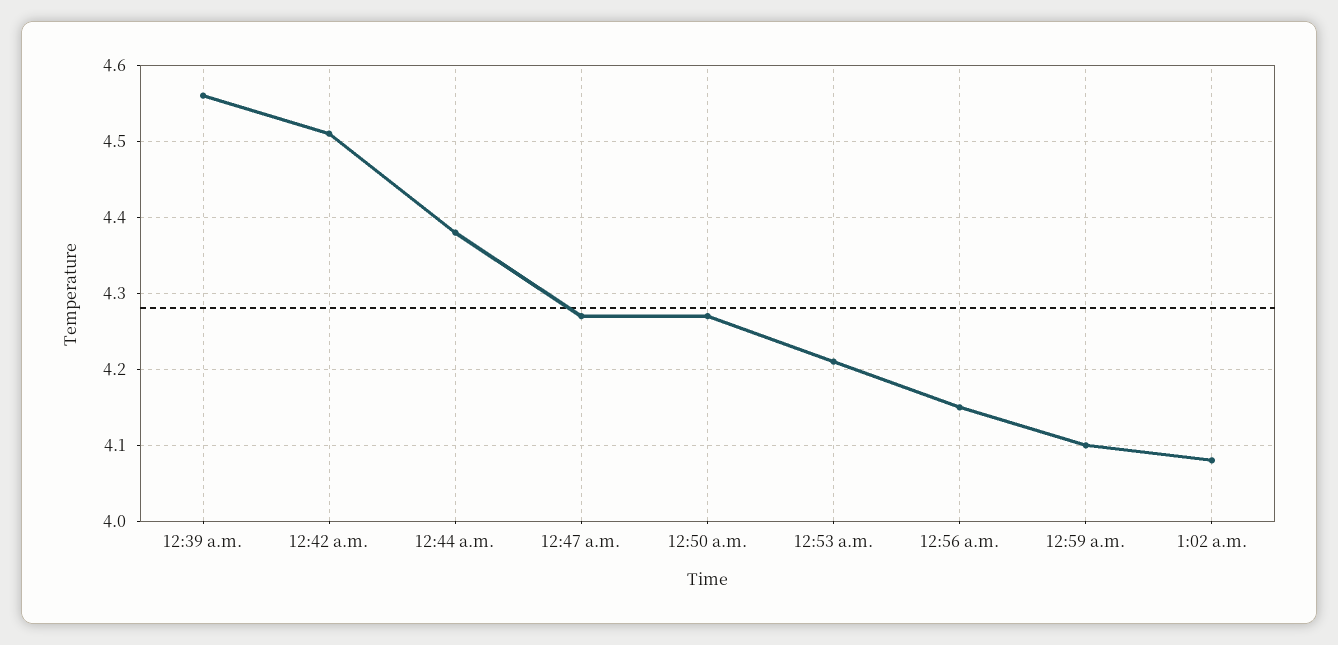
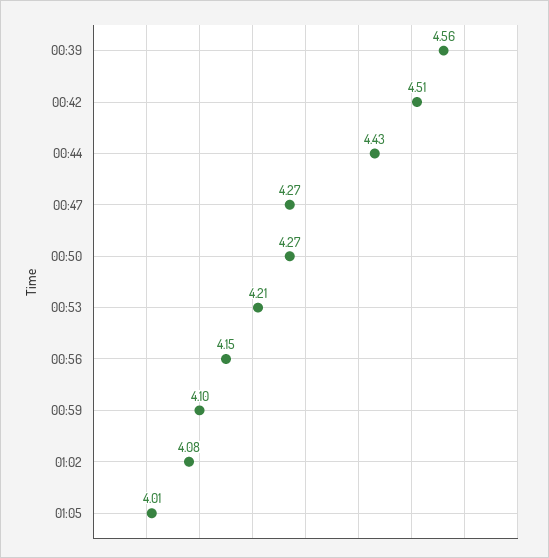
12:44 a.m.: 4.38 -> 4.43
01:05: none -> 4.01

